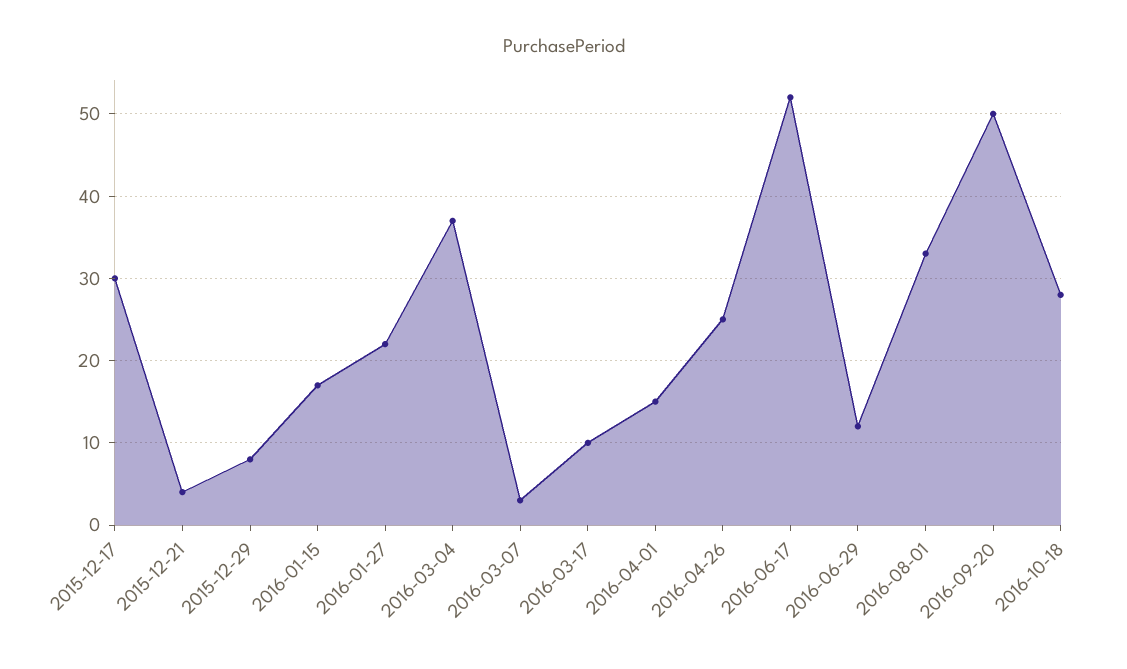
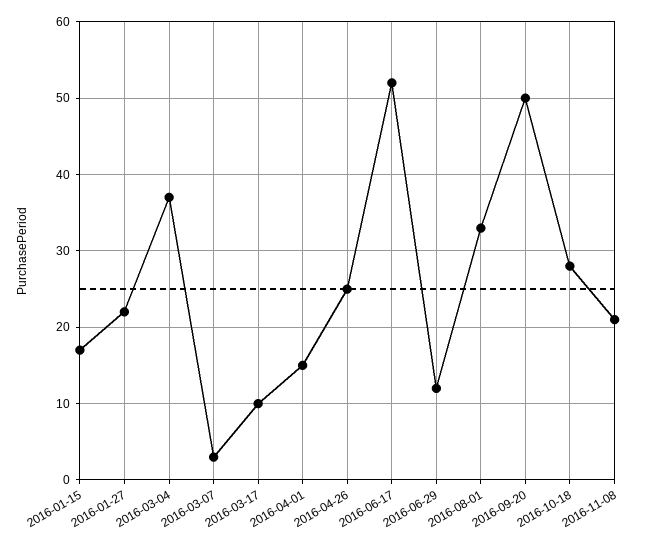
2015-12-17: 30 -> none
2015-12-21: 4 -> none
2015-12-29: 8 -> none
2016-11-08: none -> 21

